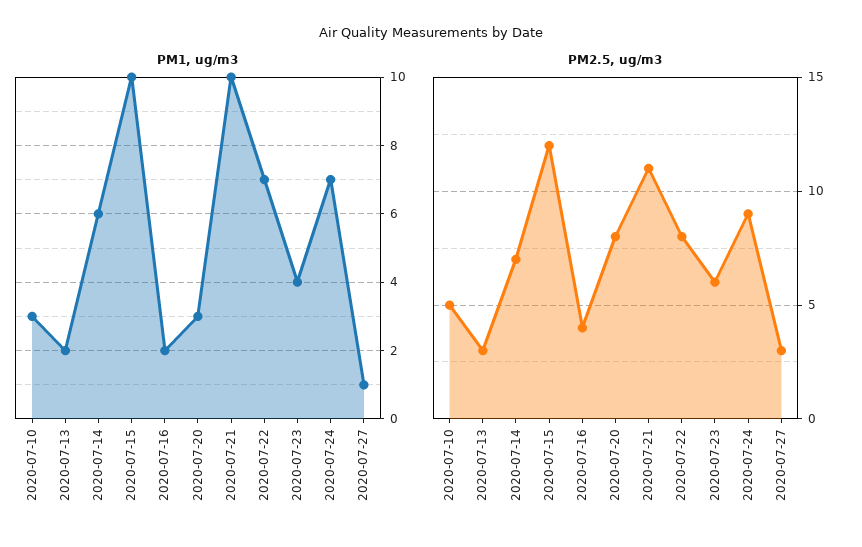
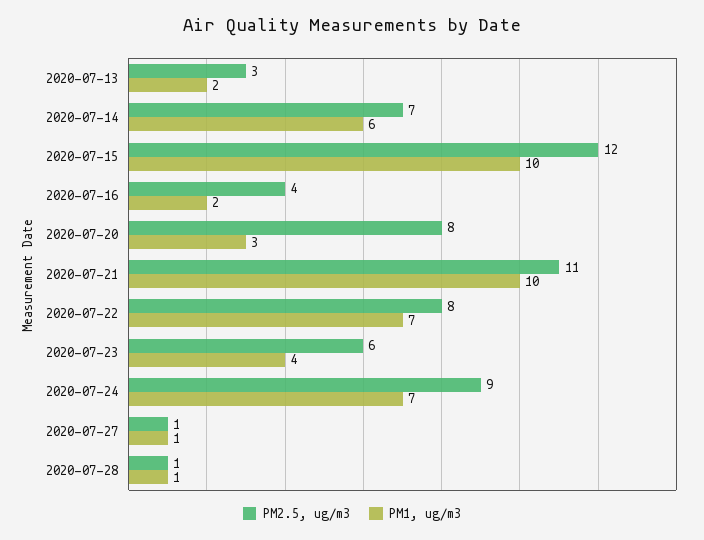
PM1, ug/m3, 2020-07-10: 3 -> none
PM2.5, ug/m3, 2020-07-10: 5 -> none
PM2.5, ug/m3, 2020-07-27: 3 -> 1
PM2.5, ug/m3, 2020-07-28: none -> 1
PM1, ug/m3, 2020-07-28: none -> 1

